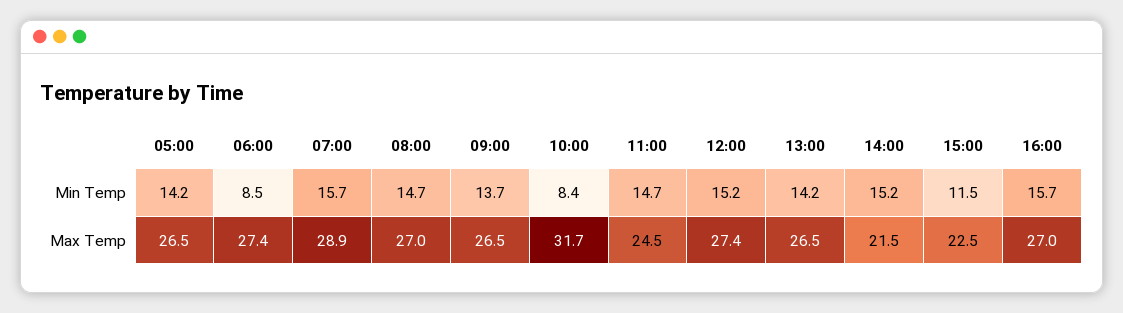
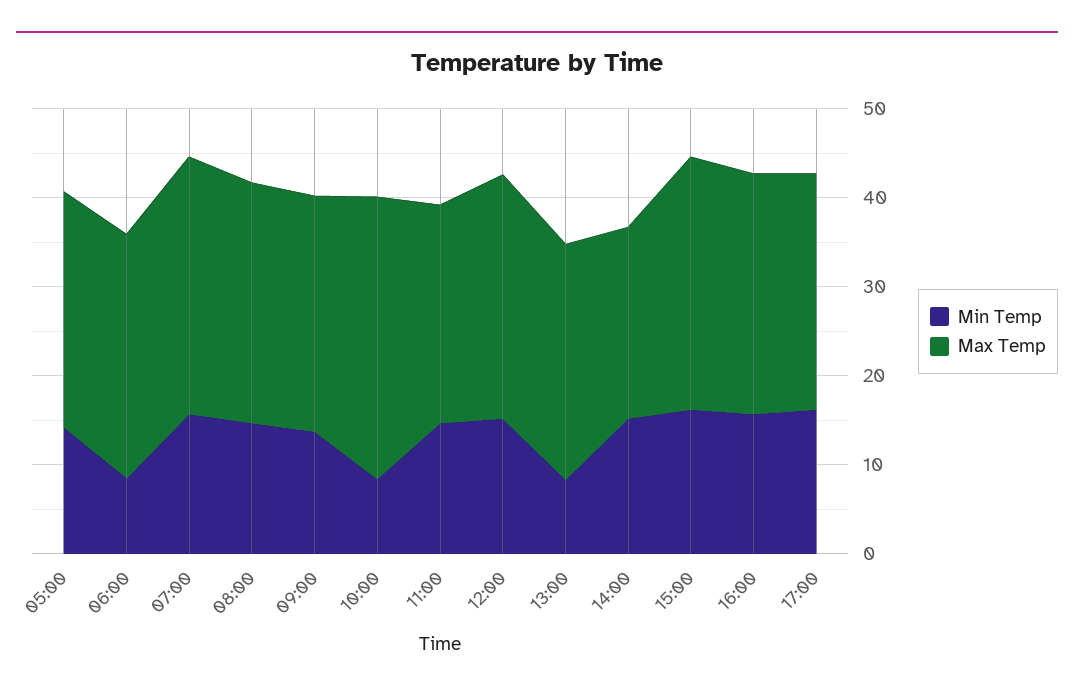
Min Temp, 13:00: 14.2 -> 8
Min Temp, 15:00: 11.5 -> 16
Max Temp, 15:00: 22.5 -> 28
Min Temp, 17:00: none -> 16
Max Temp, 17:00: none -> 26

